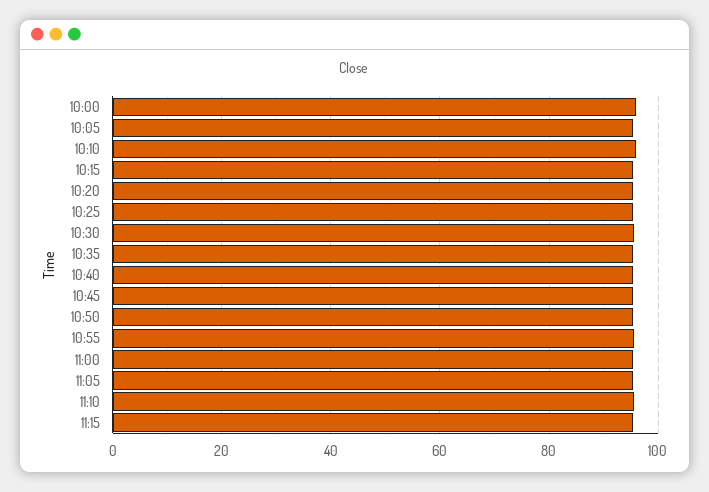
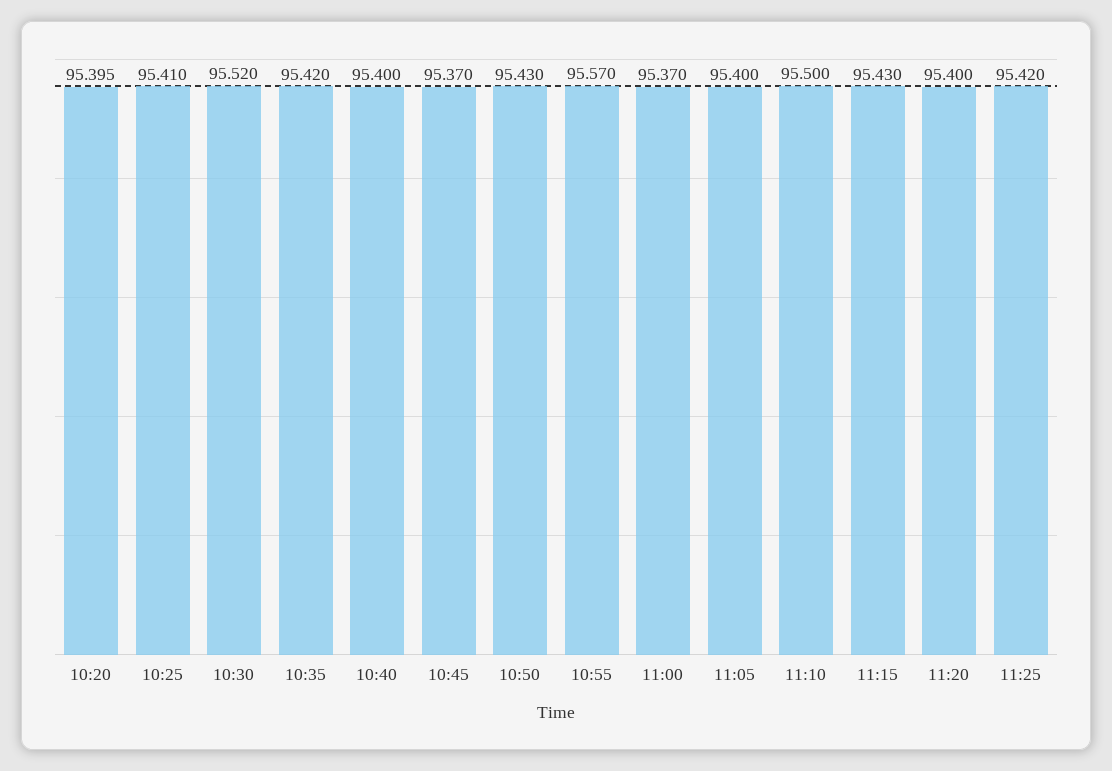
10:00: 96 -> none
10:05: 96 -> none
10:10: 96 -> none
10:15: 96 -> none
11:20: none -> 95.4
11:25: none -> 95.42

